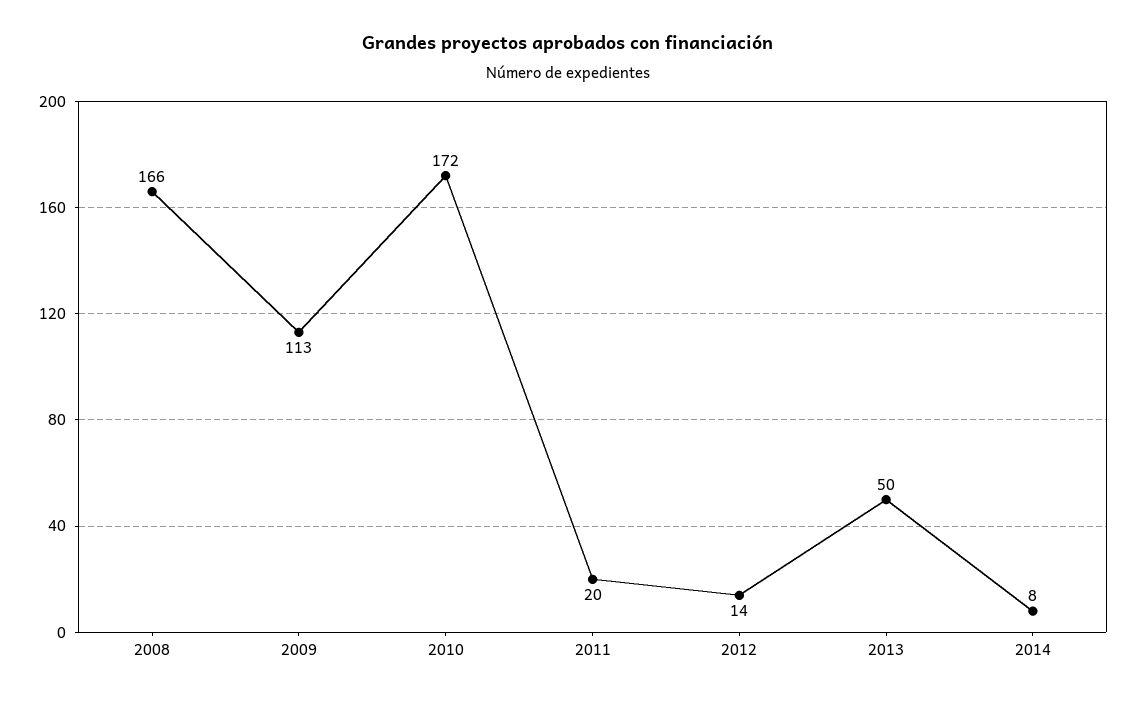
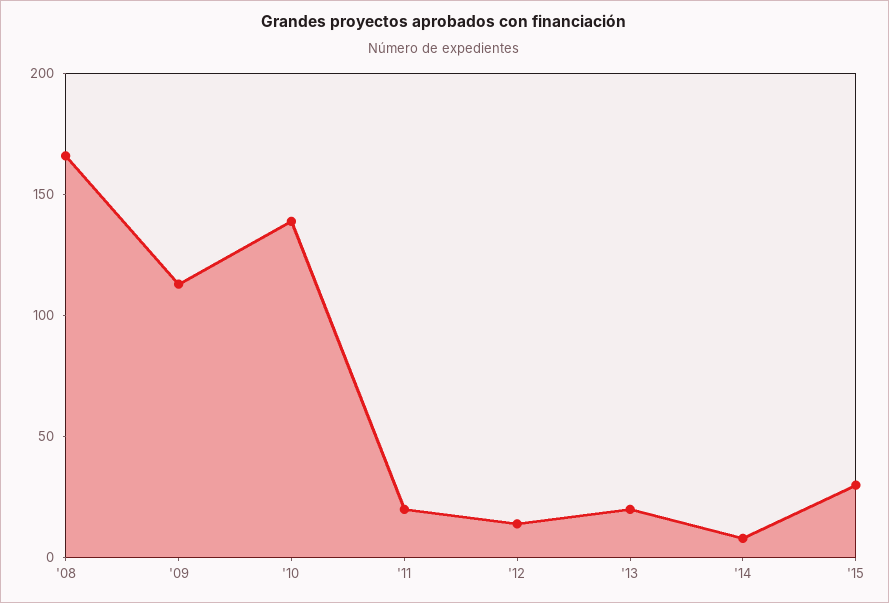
2010: 172 -> 140
2013: 50 -> 20
'15: none -> 30

